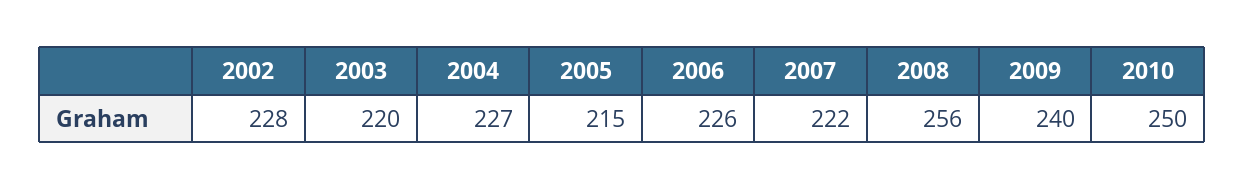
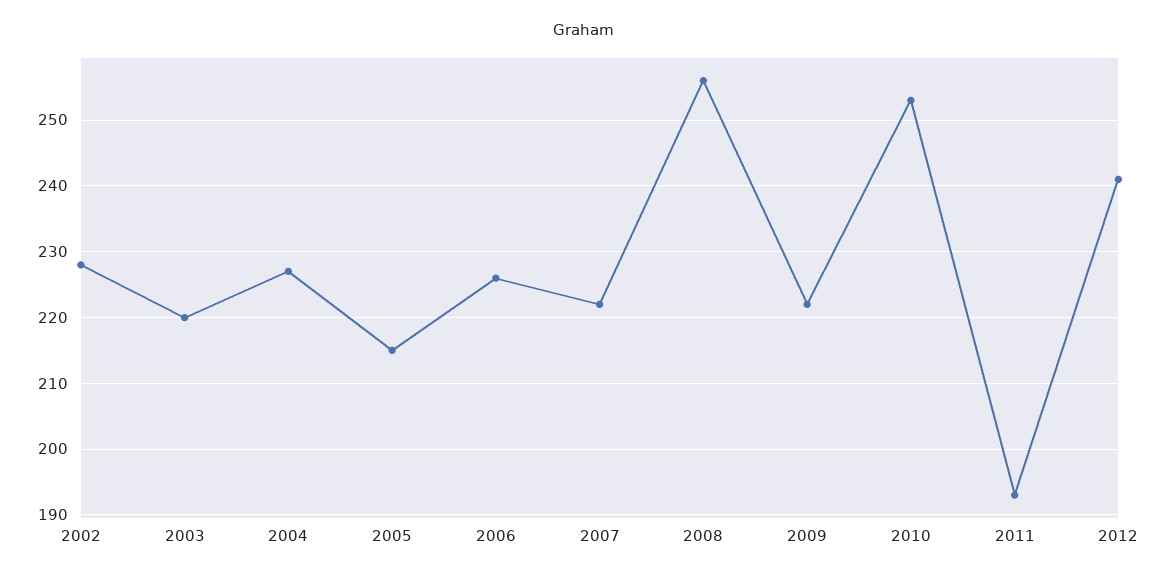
2009: 240 -> 222
2010: 250 -> 253
2011: none -> 193
2012: none -> 241

